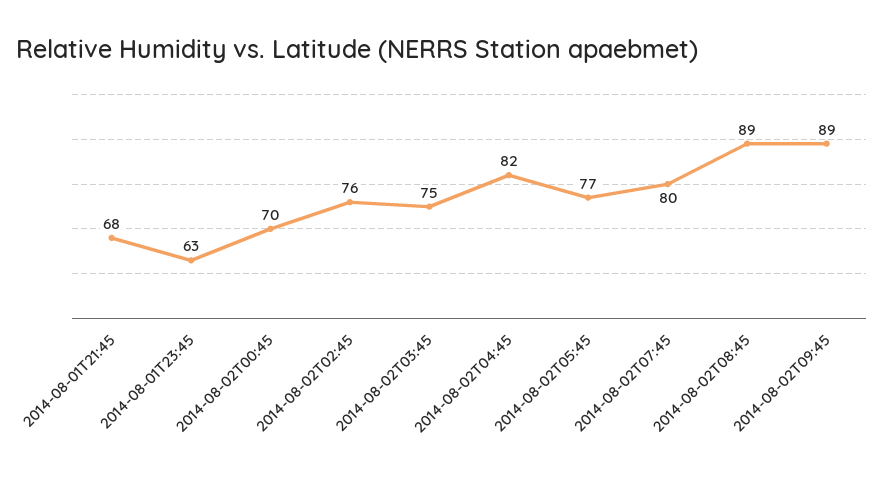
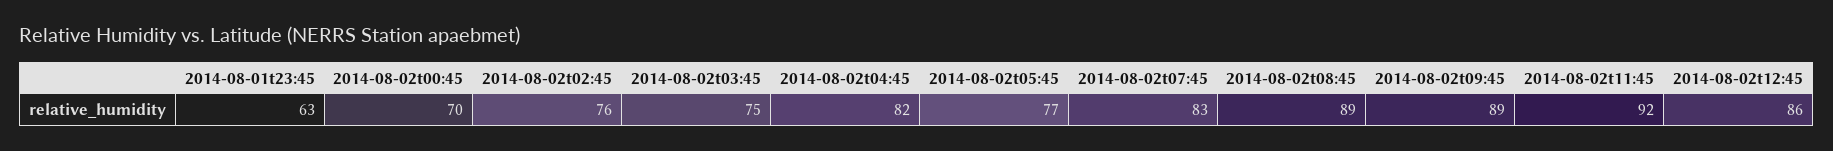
2014-08-01T21:45: 68 -> none
2014-08-02T07:45: 80 -> 83
2014-08-02t11:45: none -> 92
2014-08-02t12:45: none -> 86

